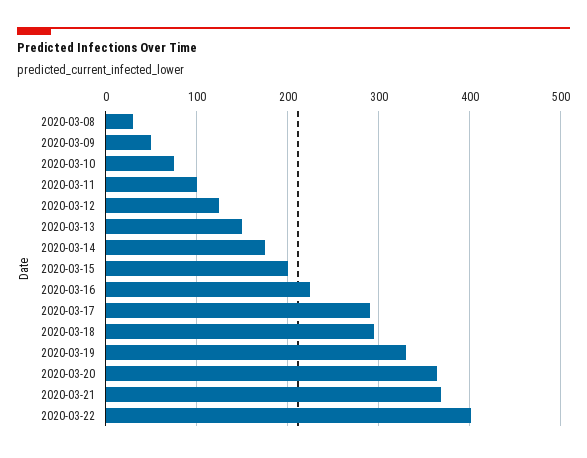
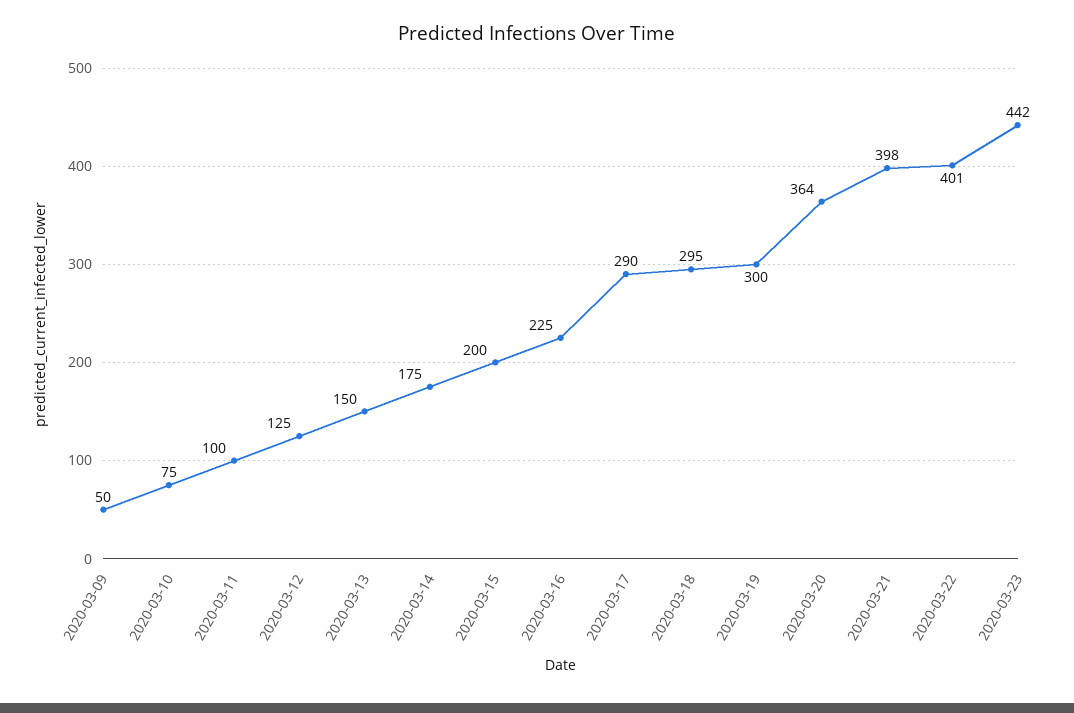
2020-03-08: 30 -> none
2020-03-19: 330 -> 300
2020-03-21: 370 -> 398
2020-03-23: none -> 442

